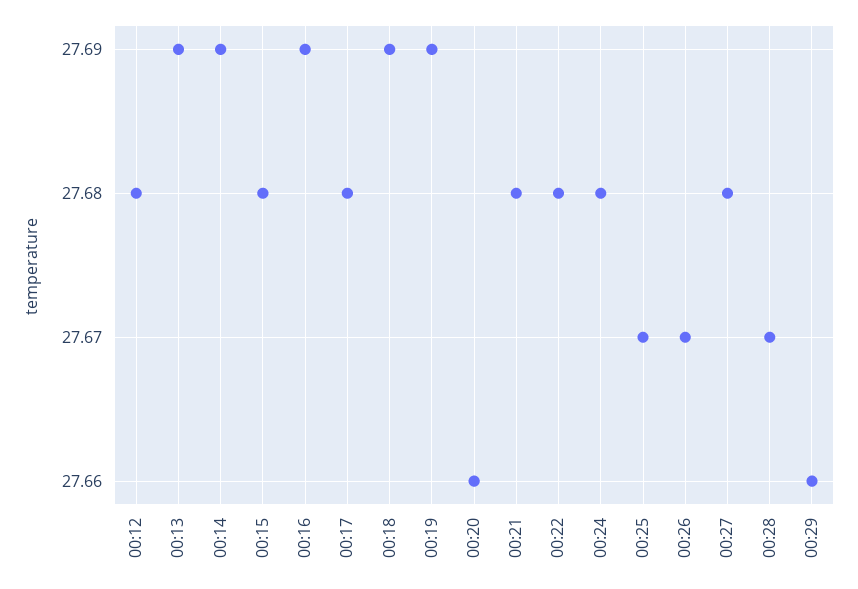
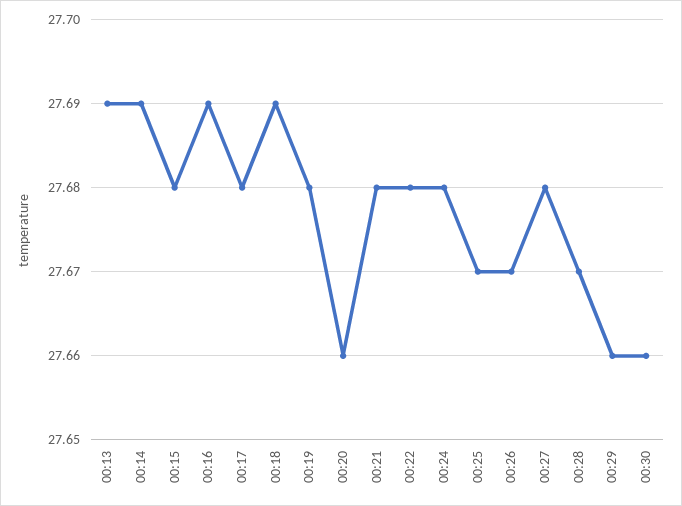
00:12: 27.68 -> none
00:19: 27.69 -> 27.68
00:30: none -> 27.66

